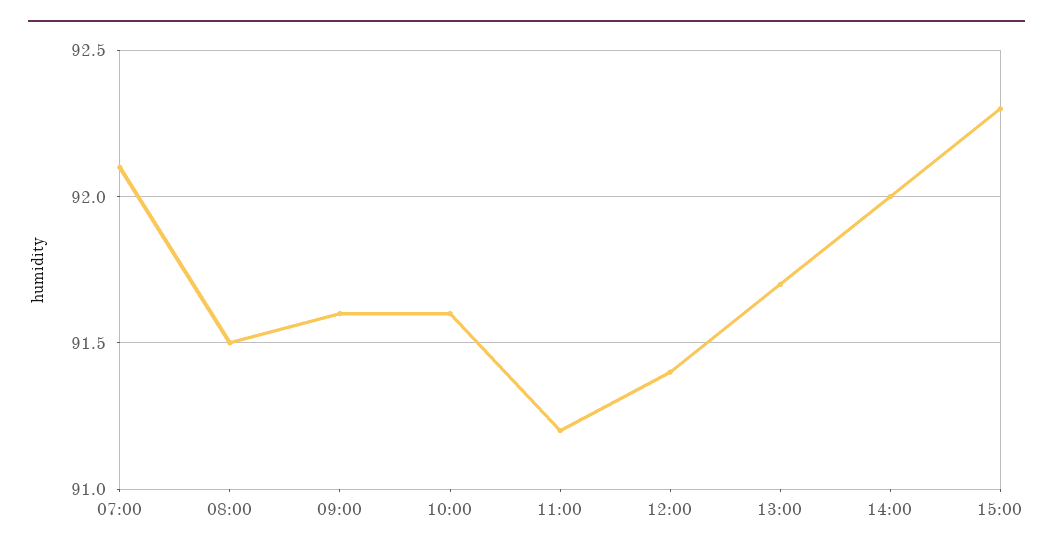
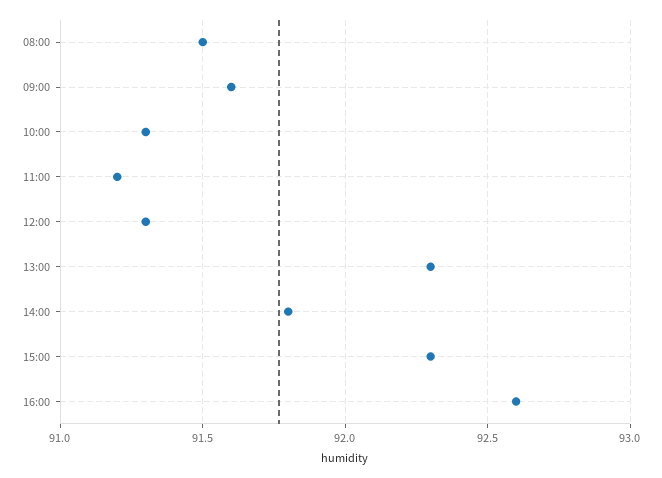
07:00: 92.1 -> none
10:00: 91.6 -> 91.3
12:00: 91.4 -> 91.3
13:00: 91.7 -> 92.3
14:00: 92 -> 91.8
16:00: none -> 92.6

